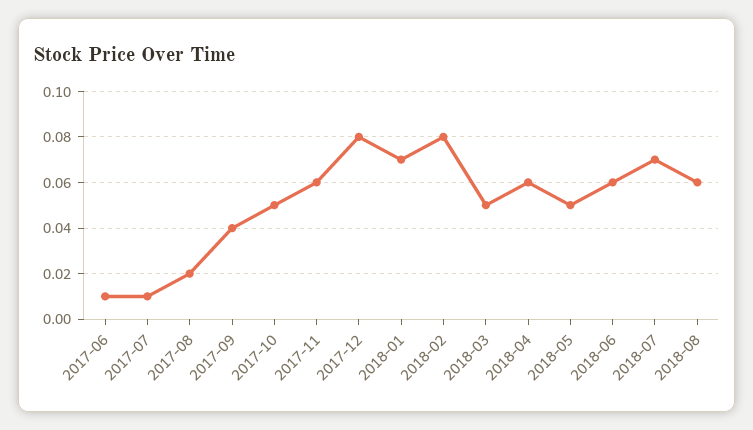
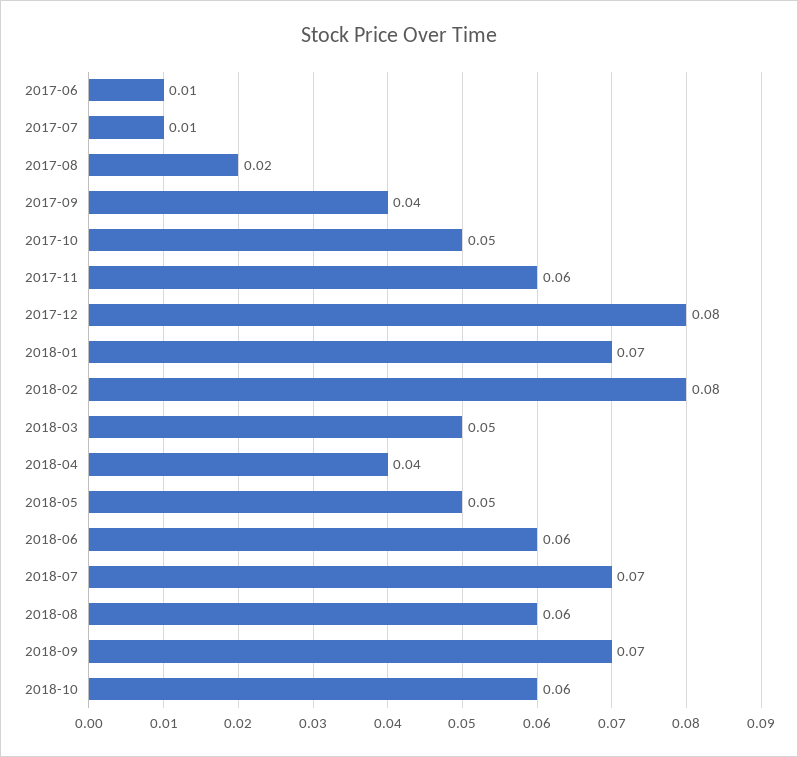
2018-04: 0.06 -> 0.04
2018-09: none -> 0.07
2018-10: none -> 0.06

